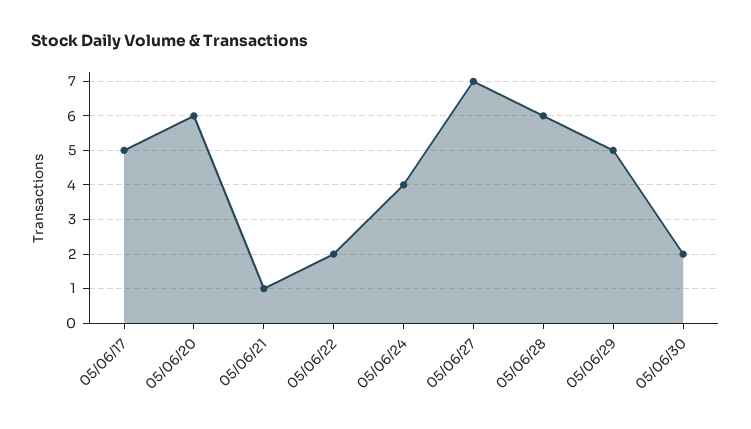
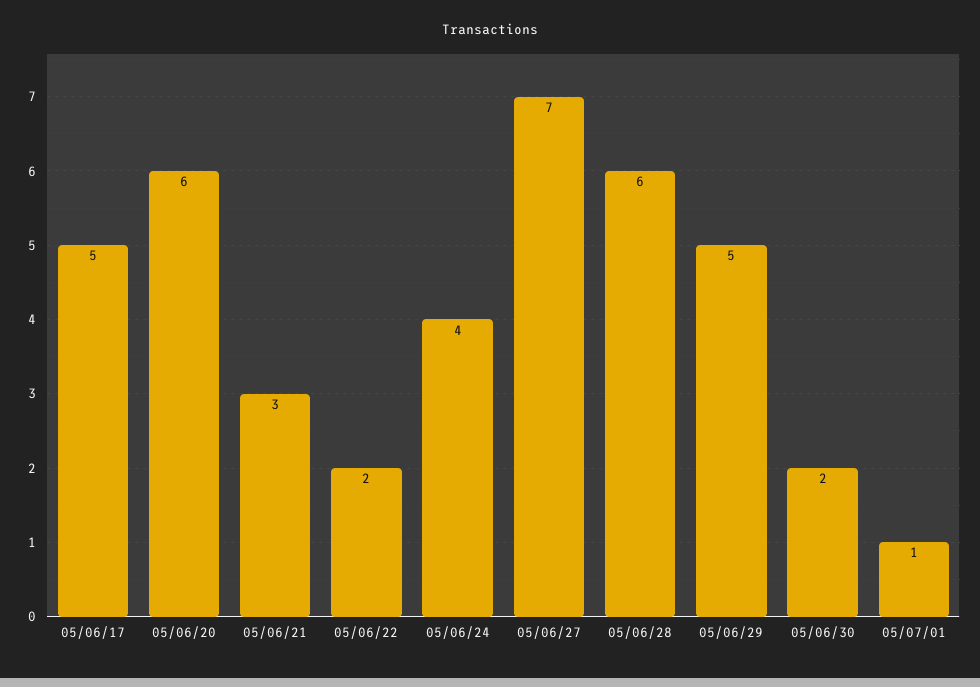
05/06/21: 1 -> 3
05/07/01: none -> 1

